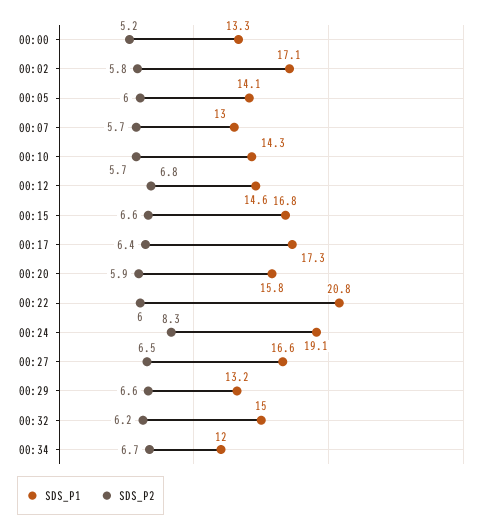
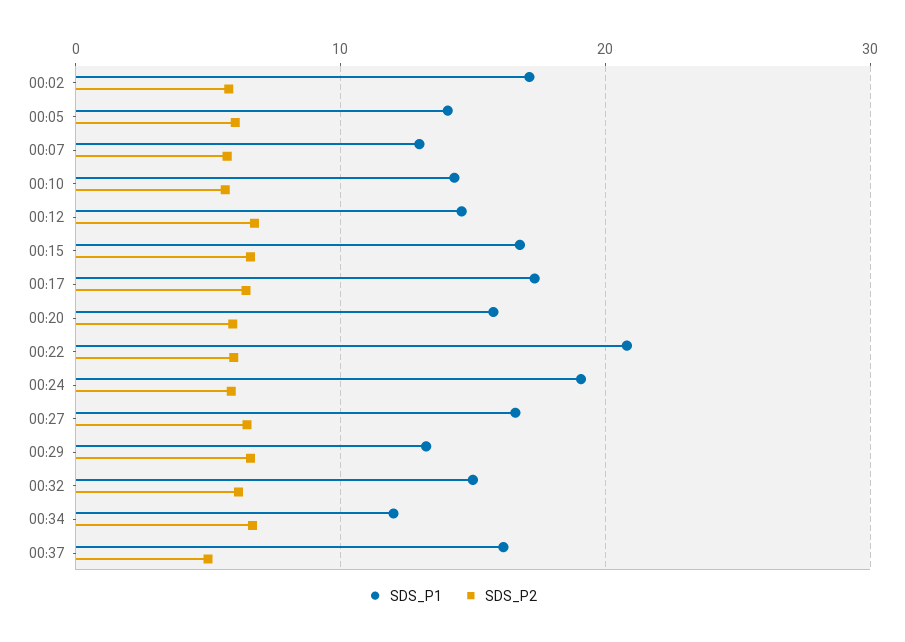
SDS_P1, 00:00: 13.3 -> none
SDS_P2, 00:00: 5.2 -> none
SDS_P2, 00:24: 8.3 -> 6
SDS_P1, 00:37: none -> 16
SDS_P2, 00:37: none -> 5

